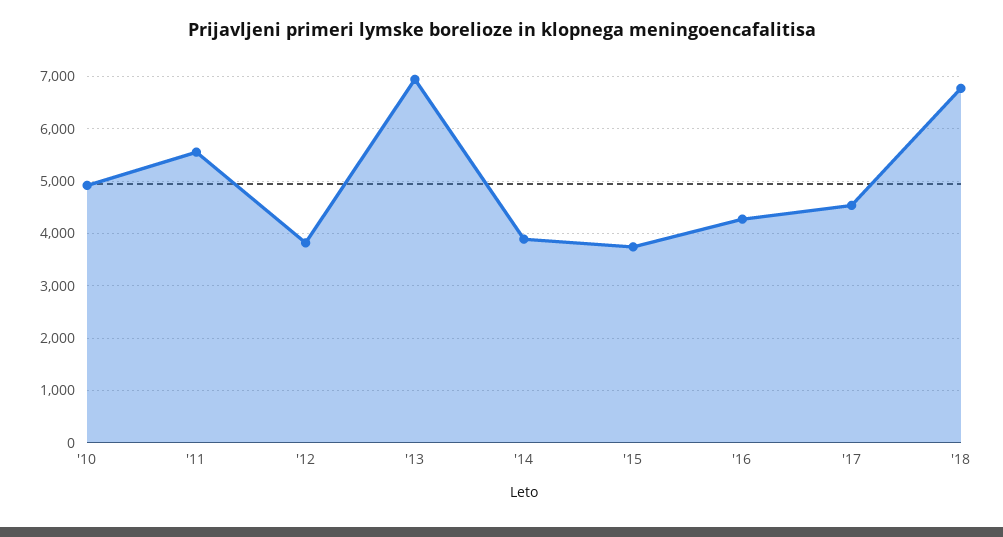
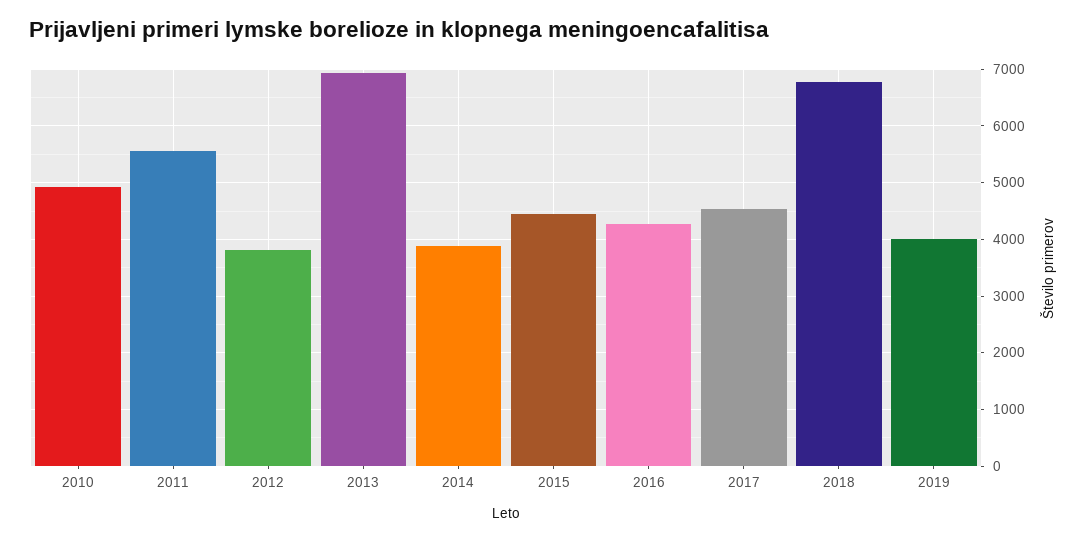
'15: 3800 -> 4400
2019: none -> 4000

